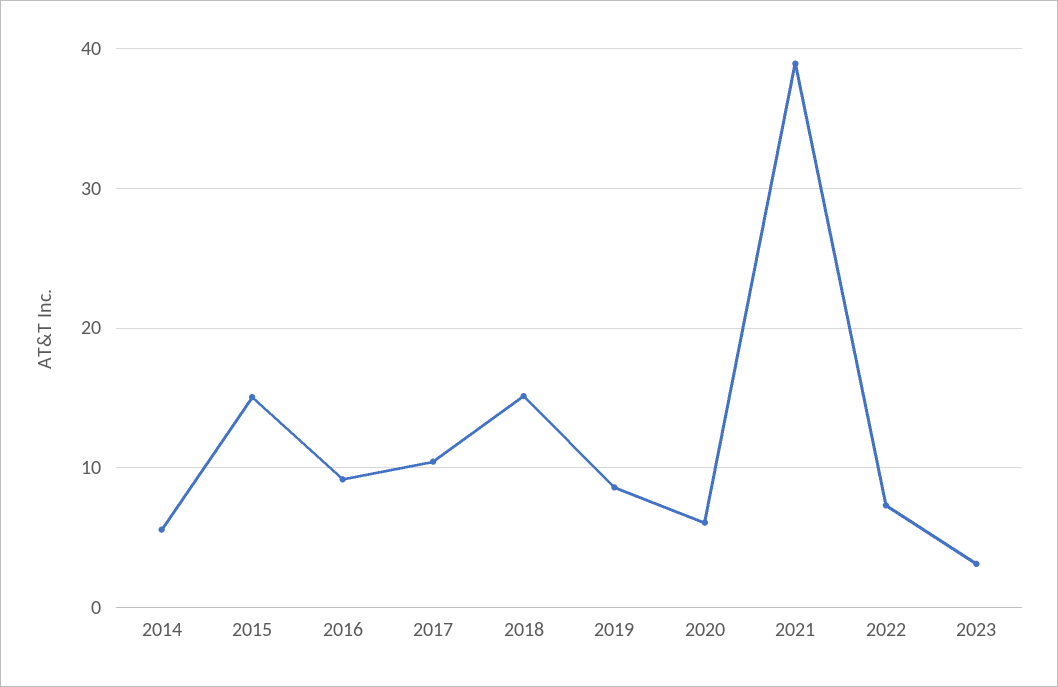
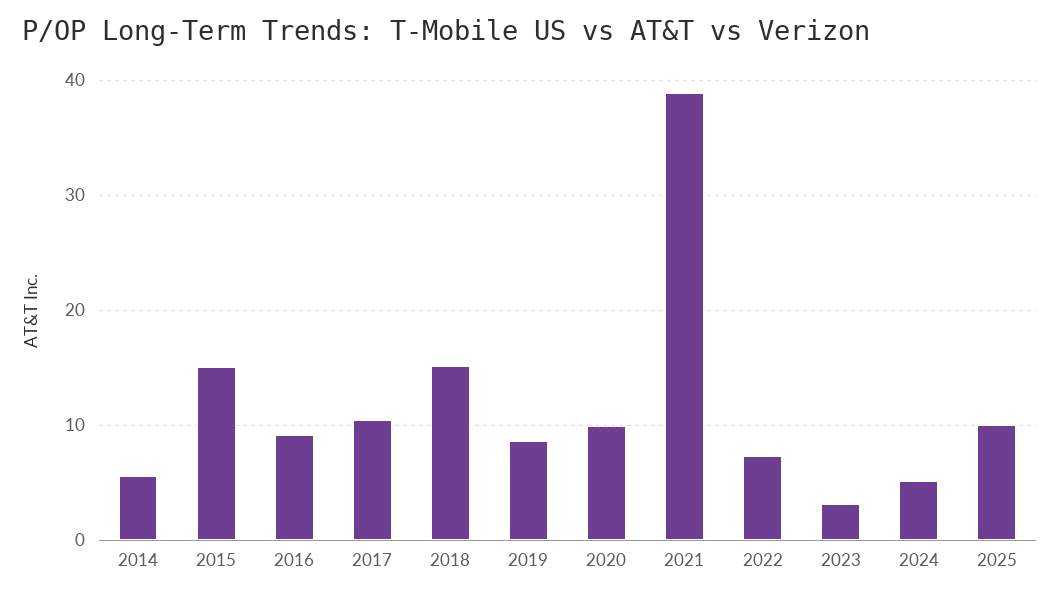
2020: 6 -> 10
2024: none -> 5
2025: none -> 10

